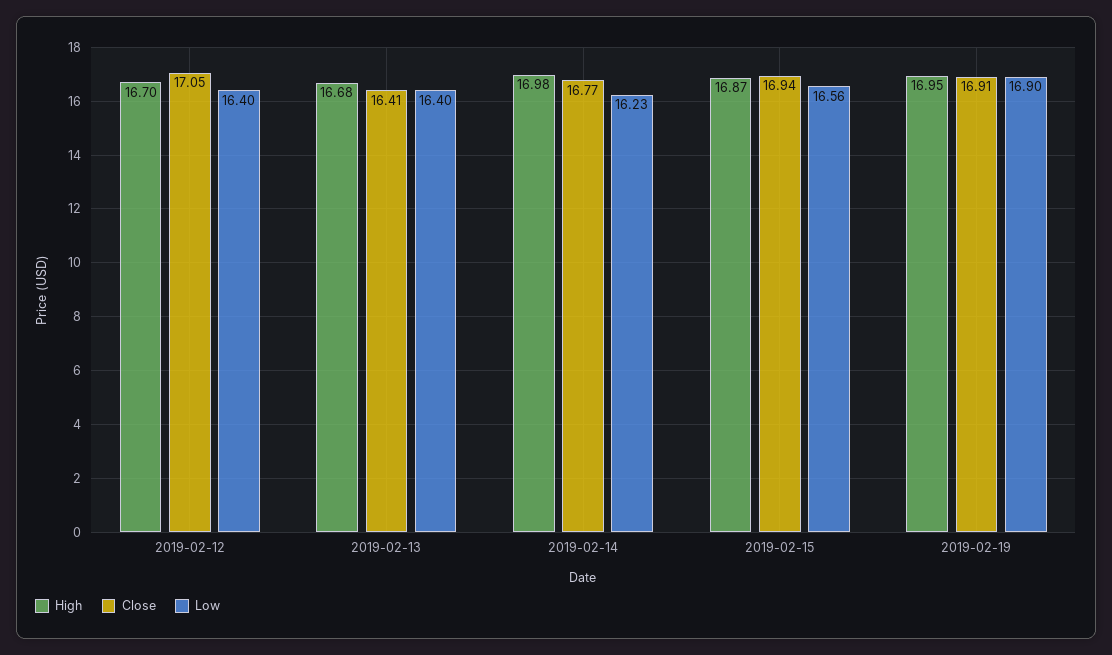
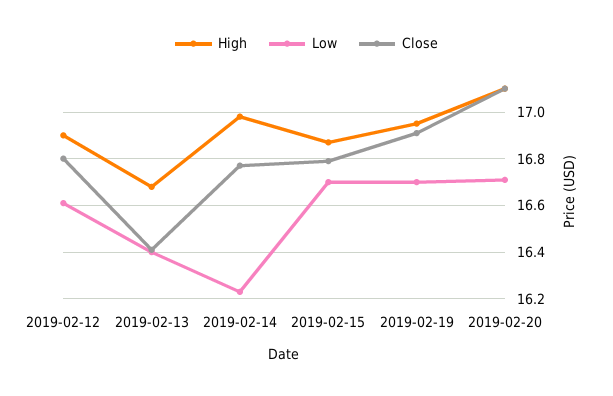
High, 2019-02-12: 16.7 -> 16.9
Close, 2019-02-12: 17.05 -> 16.8
Low, 2019-02-12: 16.4 -> 16.6
Close, 2019-02-15: 16.94 -> 16.8
Low, 2019-02-15: 16.56 -> 16.7
Low, 2019-02-19: 16.9 -> 16.7
High, 2019-02-20: none -> 17.1
Low, 2019-02-20: none -> 16.7
Close, 2019-02-20: none -> 17.1

